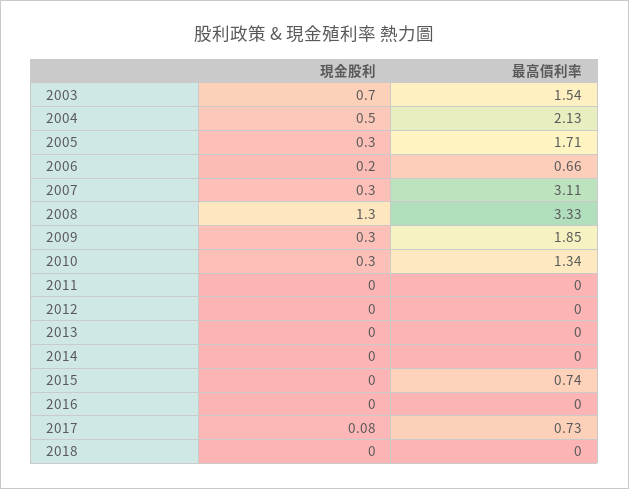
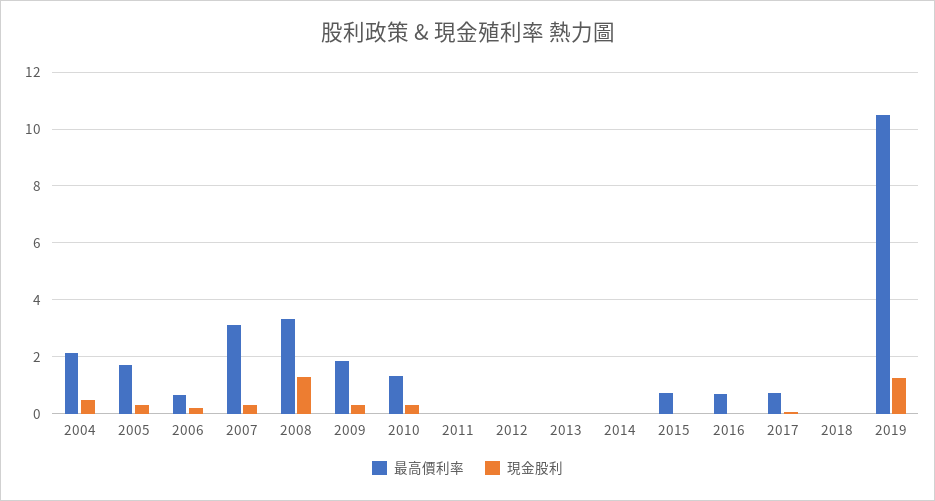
現金股利, 2003: 0.7 -> none
最高價利率, 2003: 1.54 -> none
最高價利率, 2016: 0 -> 0.75
最高價利率, 2019: none -> 10.5
現金股利, 2019: none -> 1.25

